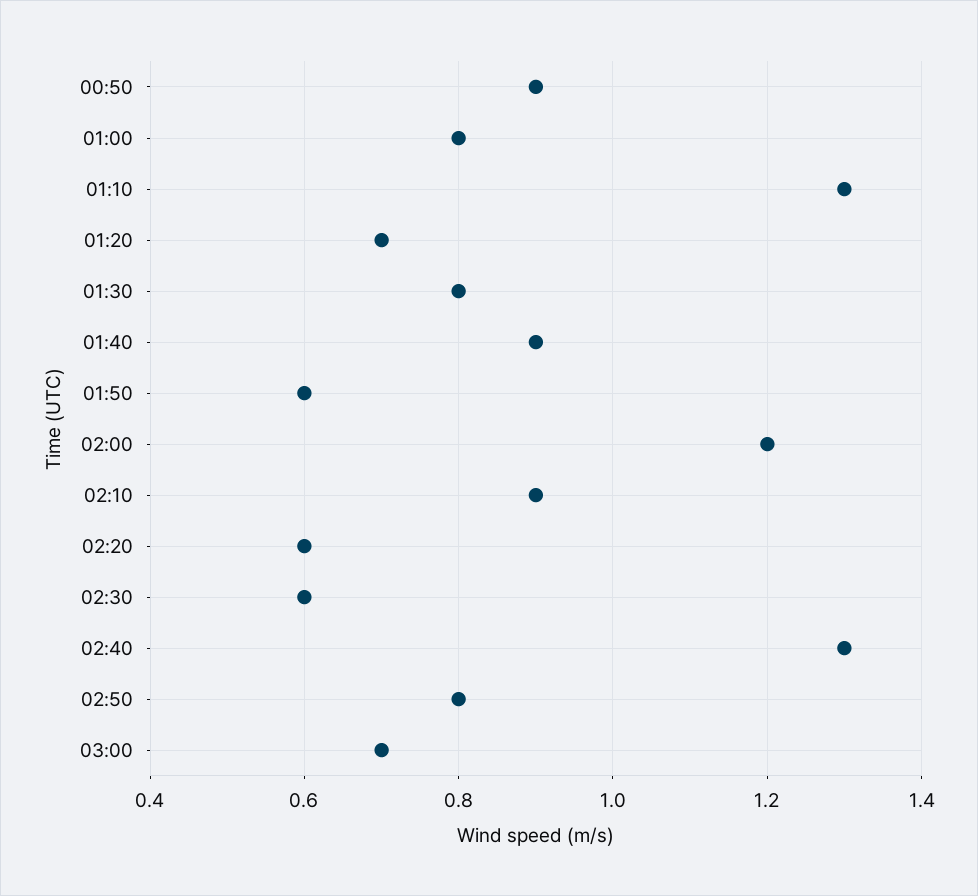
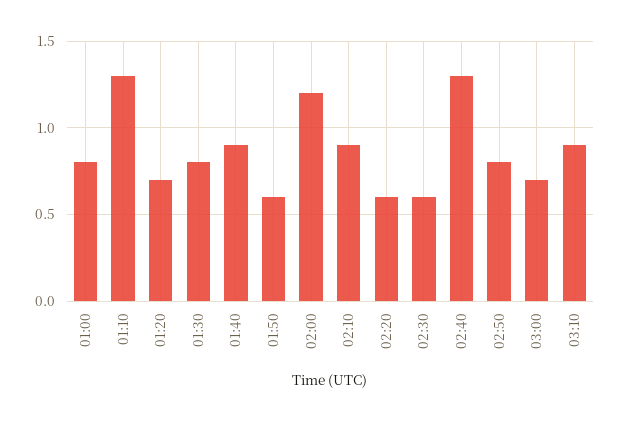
00:50: 0.9 -> none
03:10: none -> 0.9

